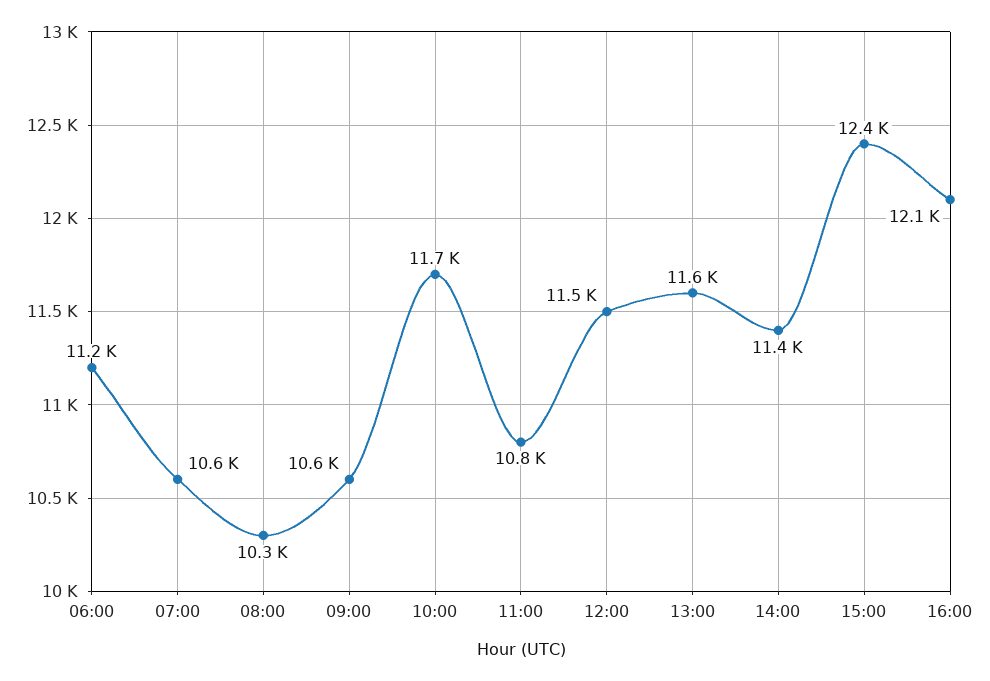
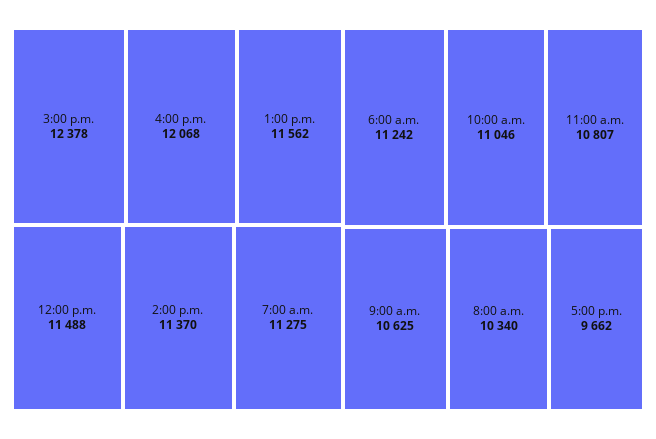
07:00: 10600 -> 11275
10:00: 11700 -> 11046
5:00 p.m.: none -> 9662

